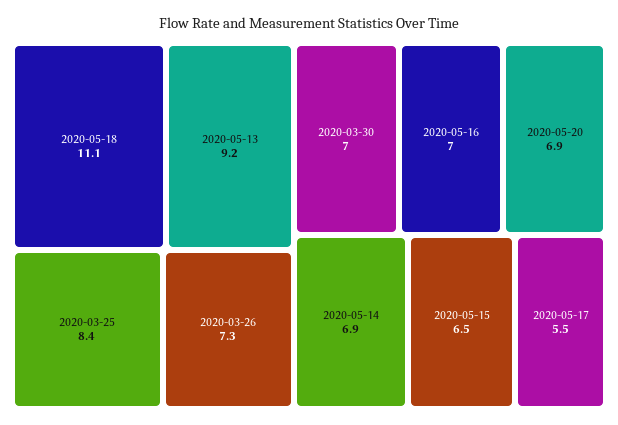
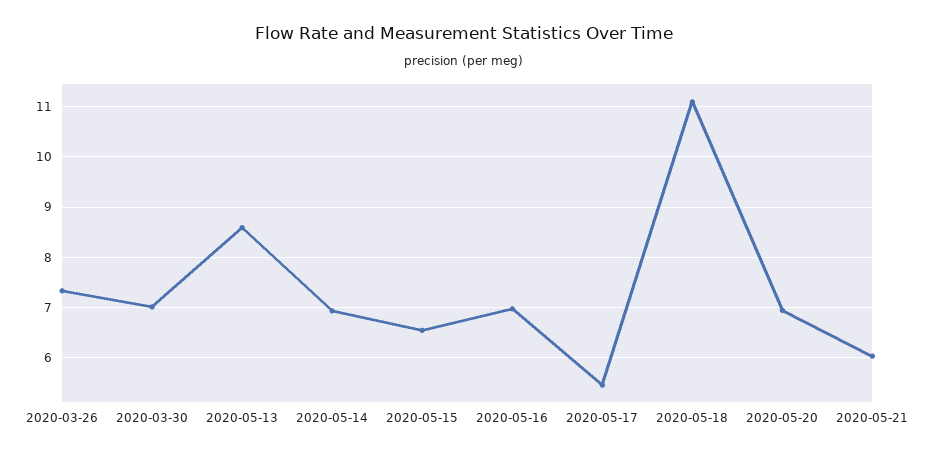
2020-05-13: 9.2 -> 8.6
2020-03-25: 8.4 -> none
2020-05-21: none -> 6

